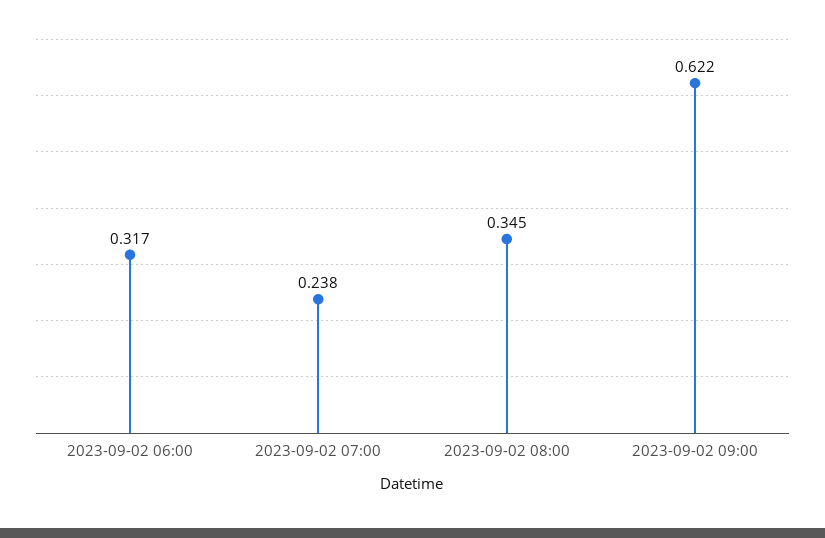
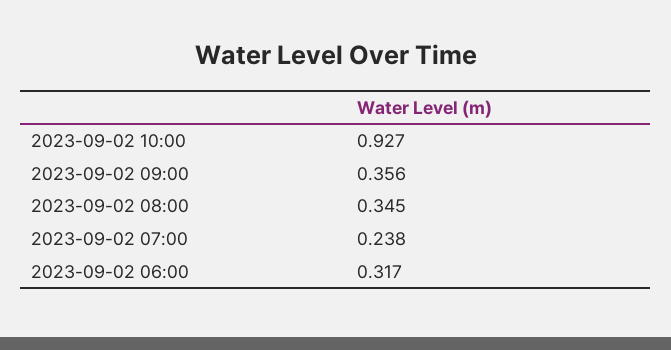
2023-09-02 09:00: 0.622 -> 0.356
2023-09-02 10:00: none -> 0.927

